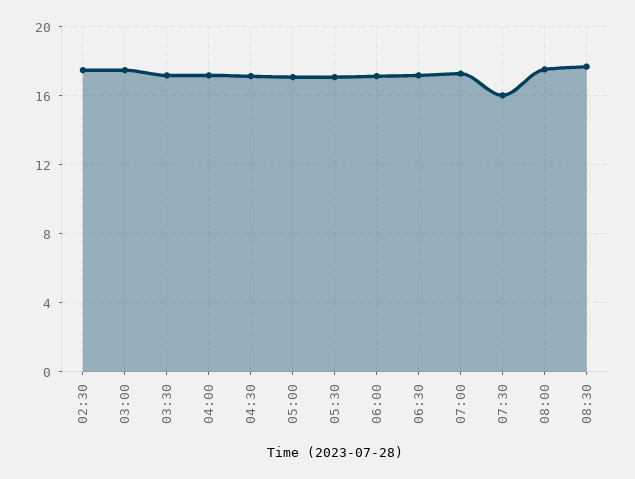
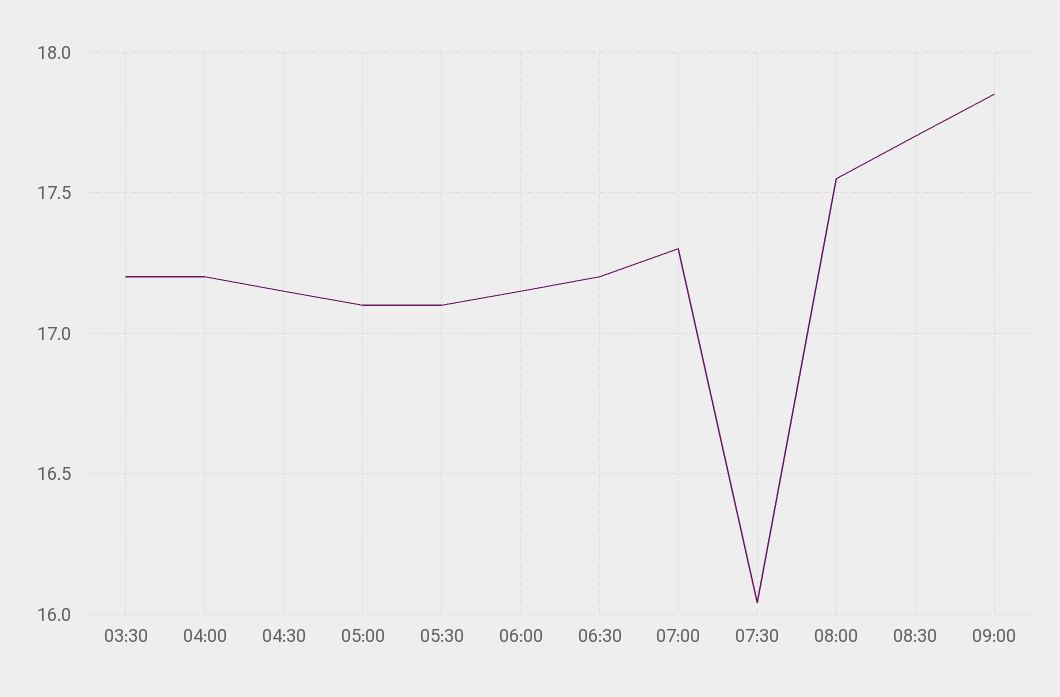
02:30: 17.5 -> none
03:00: 17.5 -> none
09:00: none -> 17.85

